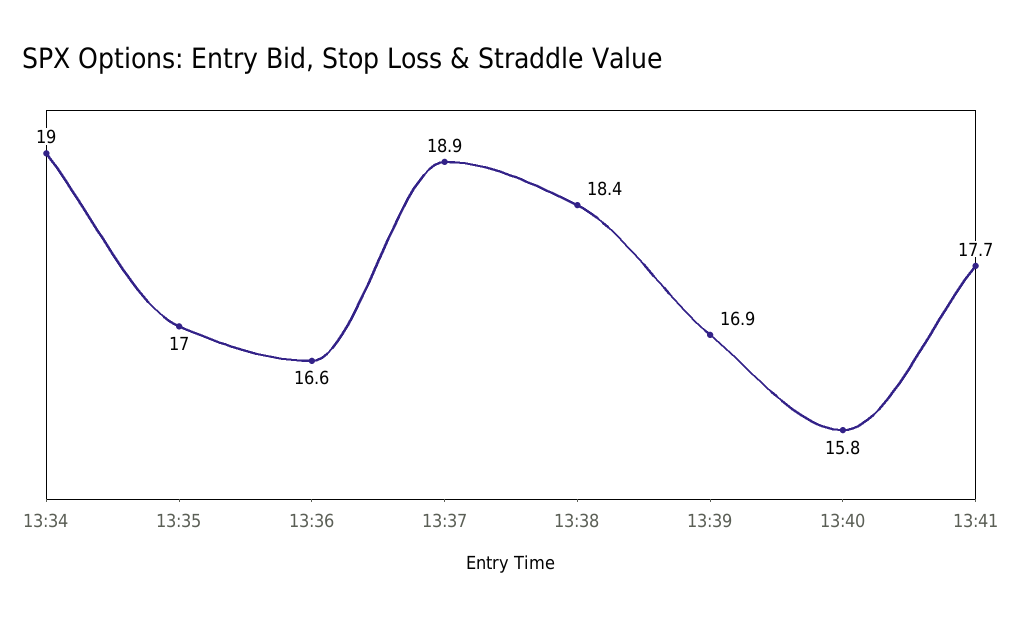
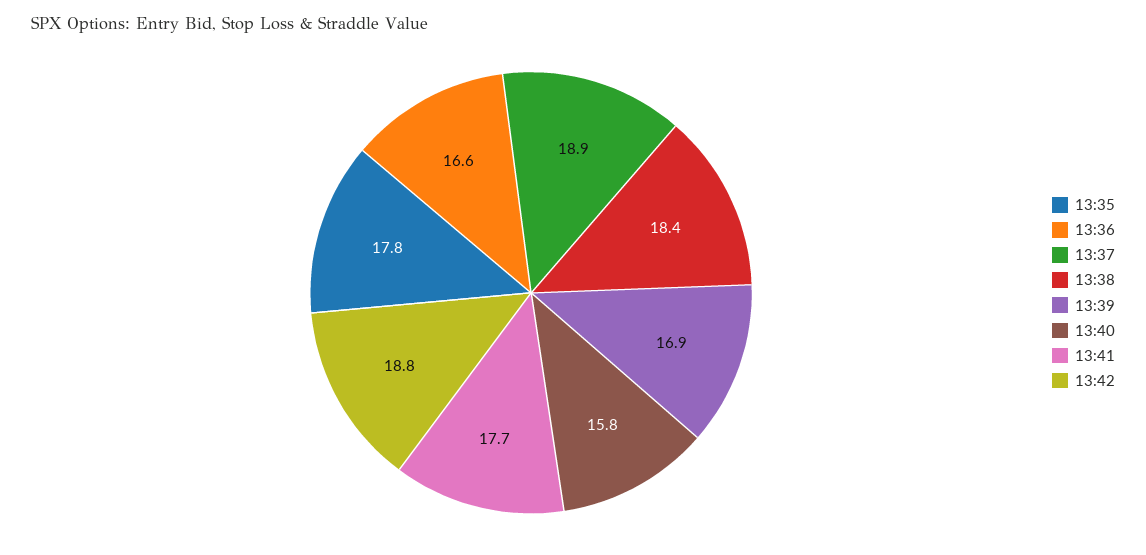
13:34: 19 -> none
13:35: 17 -> 17.8
13:42: none -> 18.8

